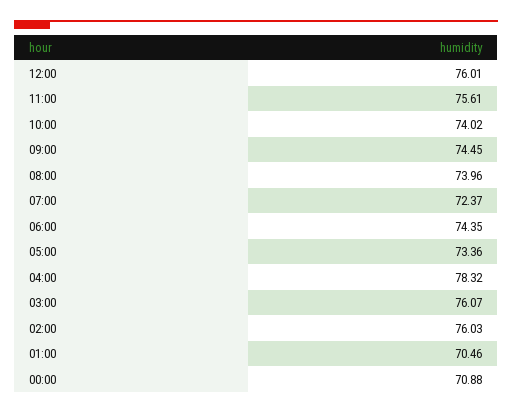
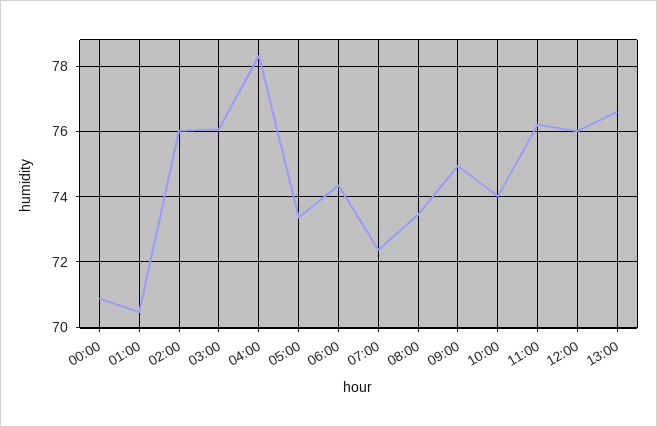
11:00: 75.61 -> 76.2
09:00: 74.45 -> 75
08:00: 73.96 -> 73.4
13:00: none -> 76.6

